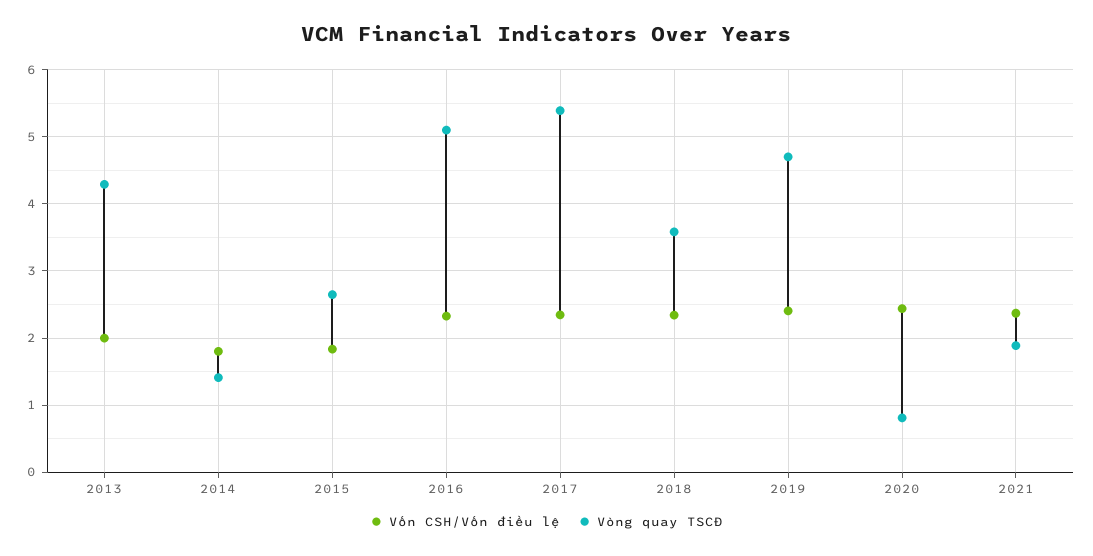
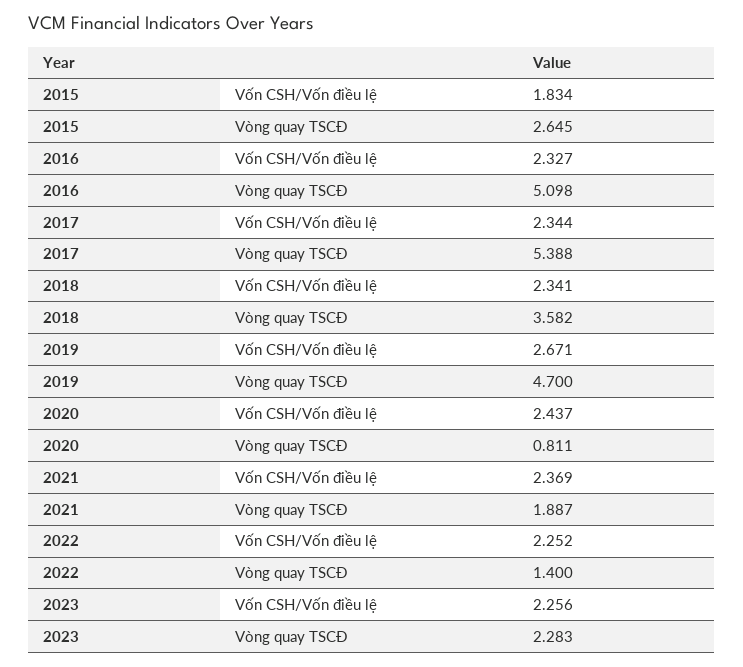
Vốn CSH/Vốn điều lệ, 2013: 2 -> none
Vòng quay TSCĐ, 2013: 4.3 -> none
Vốn CSH/Vốn điều lệ, 2014: 1.8 -> none
Vòng quay TSCĐ, 2014: 1.4 -> none
Vốn CSH/Vốn điều lệ, 2019: 2.4 -> 2.671
Vốn CSH/Vốn điều lệ, 2022: none -> 2.252
Vòng quay TSCĐ, 2022: none -> 1.4
Vốn CSH/Vốn điều lệ, 2023: none -> 2.256
Vòng quay TSCĐ, 2023: none -> 2.283

